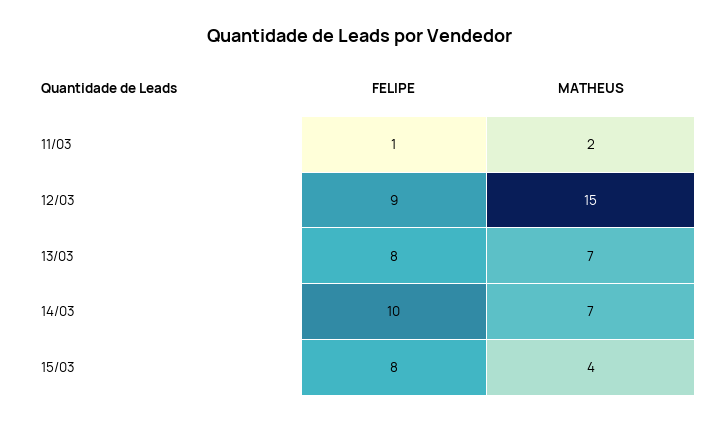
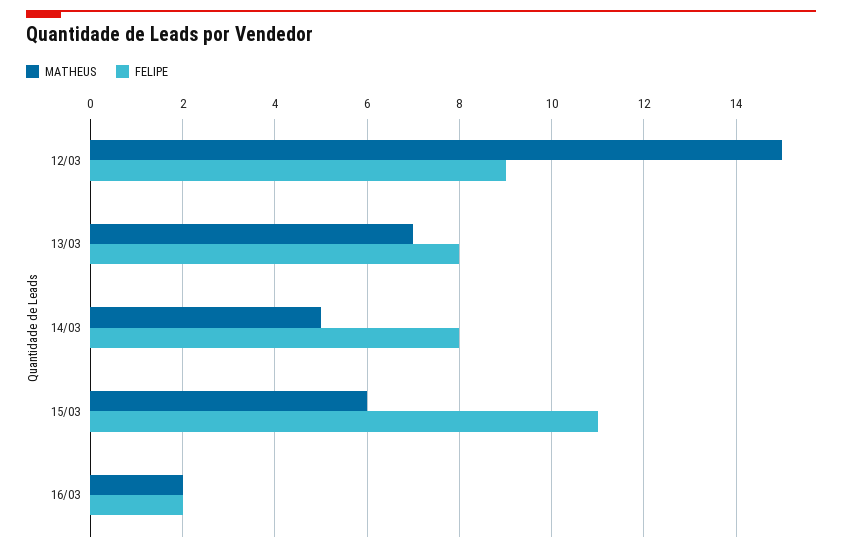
FELIPE, 11/03: 1 -> none
MATHEUS, 11/03: 2 -> none
FELIPE, 14/03: 10 -> 8
MATHEUS, 14/03: 7 -> 5
FELIPE, 15/03: 8 -> 11
MATHEUS, 15/03: 4 -> 6
MATHEUS, 16/03: none -> 2
FELIPE, 16/03: none -> 2

